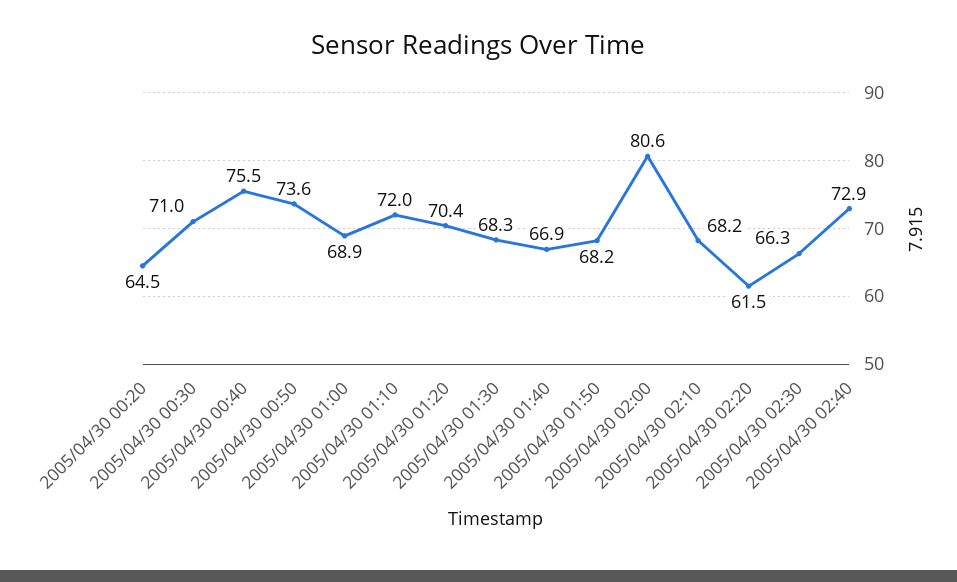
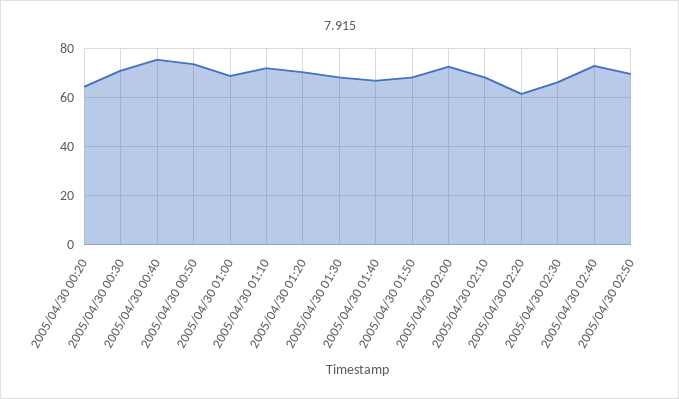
2005/04/30 02:00: 80.6 -> 72.5
2005/04/30 02:50: none -> 70

